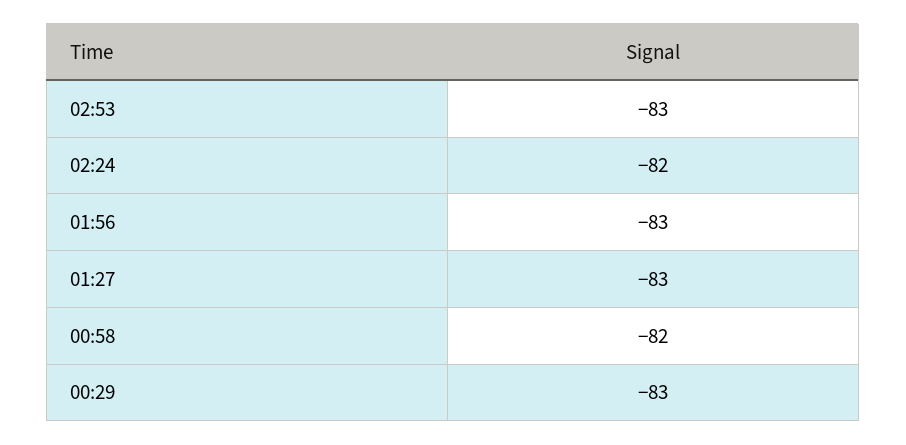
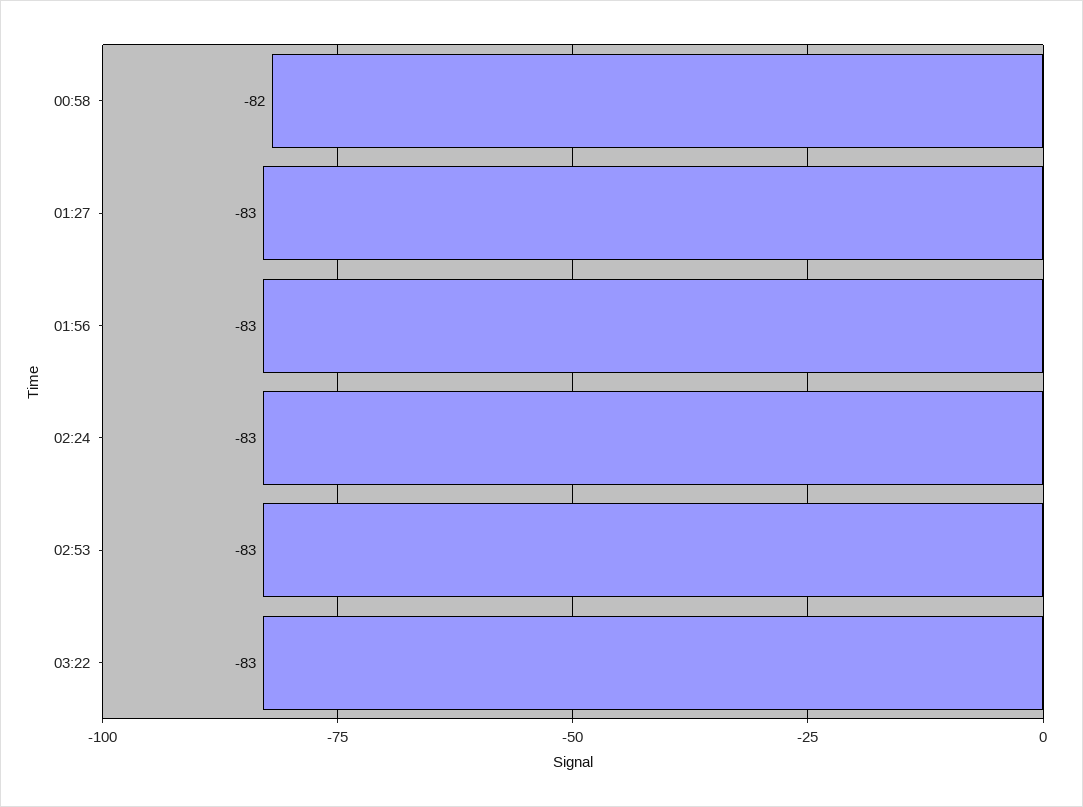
02:24: -82 -> -83
00:29: -83 -> none
03:22: none -> -83

